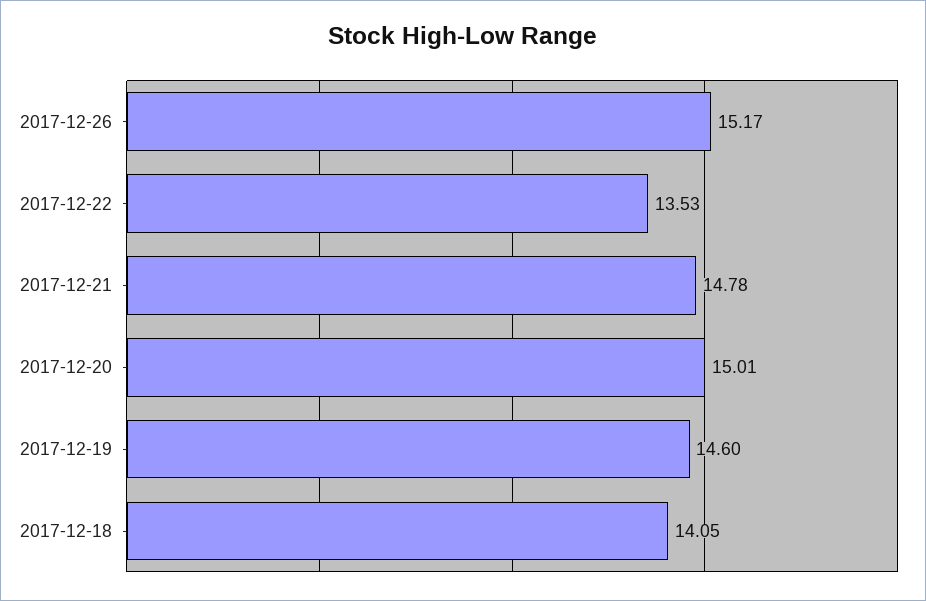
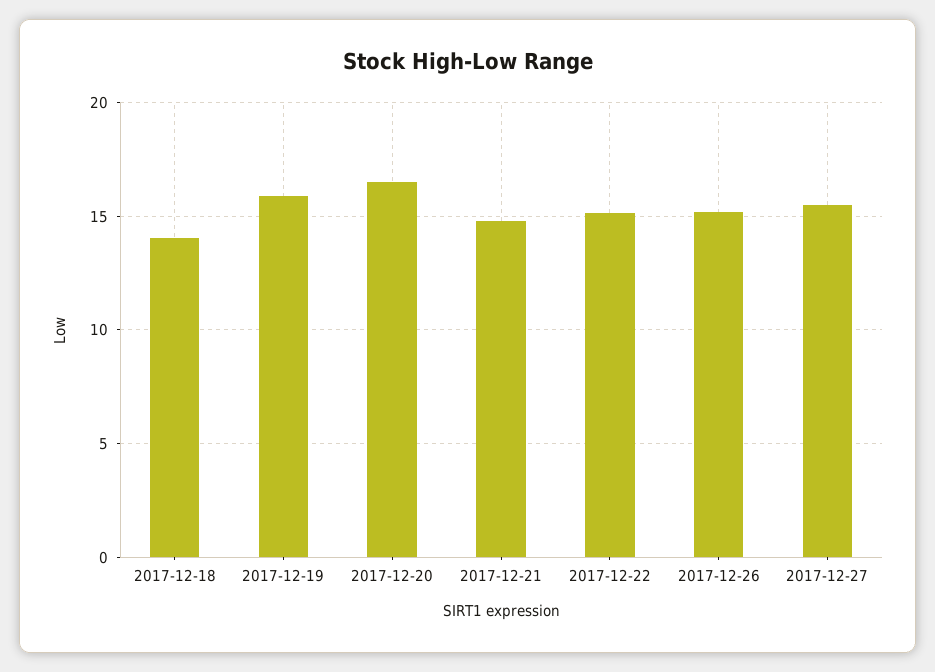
2017-12-22: 13.53 -> 15
2017-12-20: 15.01 -> 16.5
2017-12-19: 14.6 -> 16
2017-12-27: none -> 15.5

